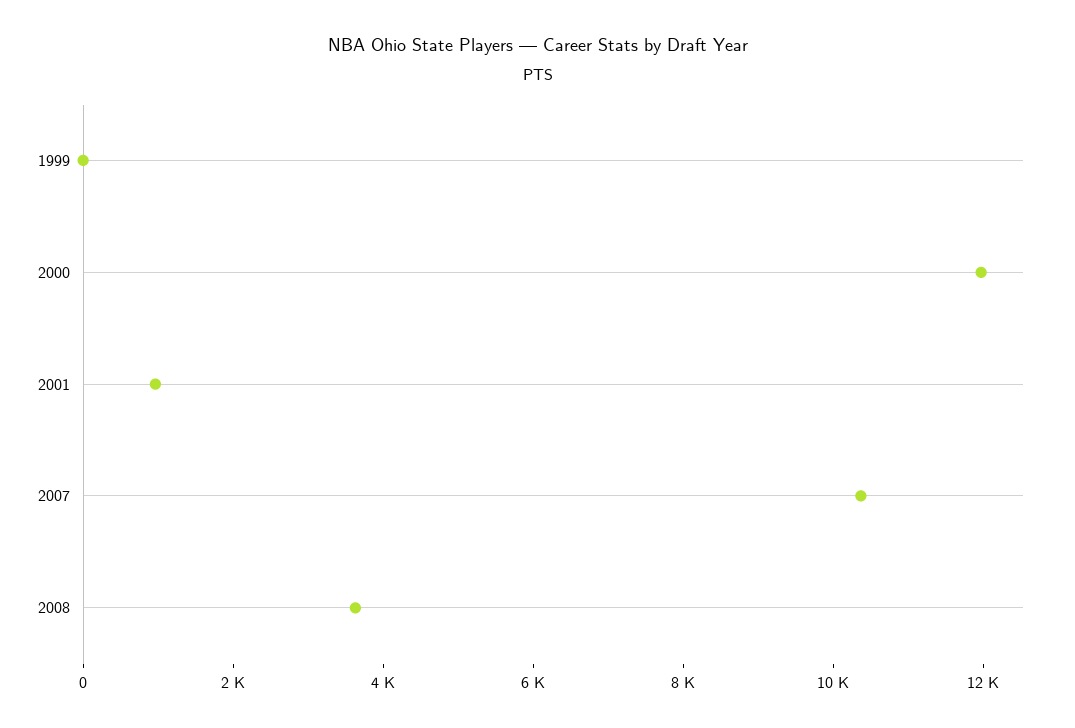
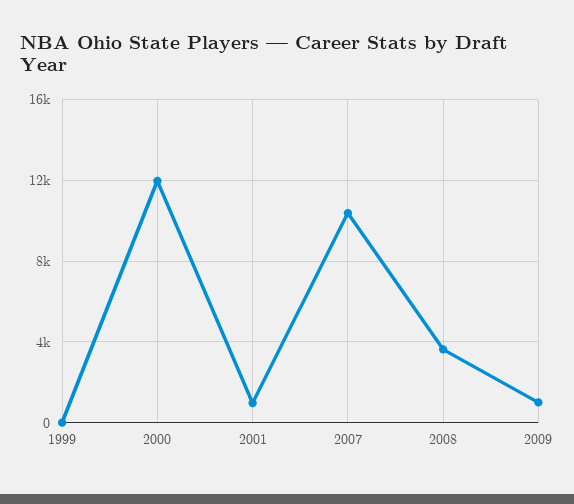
2009: none -> 1000

